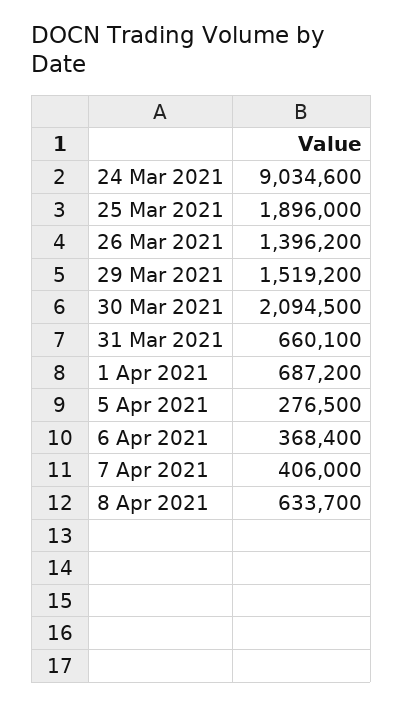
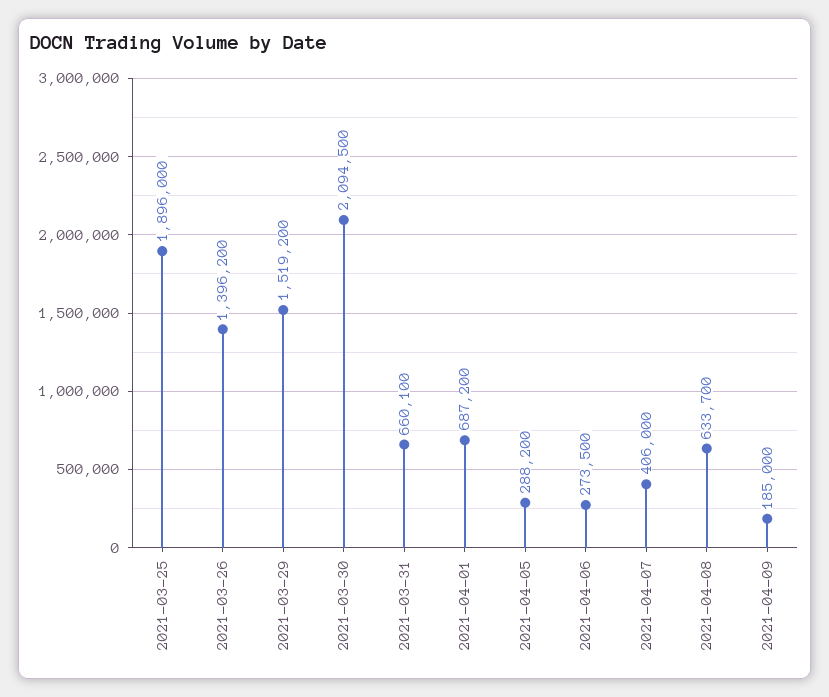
24 Mar 2021: 9034600 -> none
5 Apr 2021: 276500 -> 288200
6 Apr 2021: 368400 -> 273500
2021-04-09: none -> 185000

